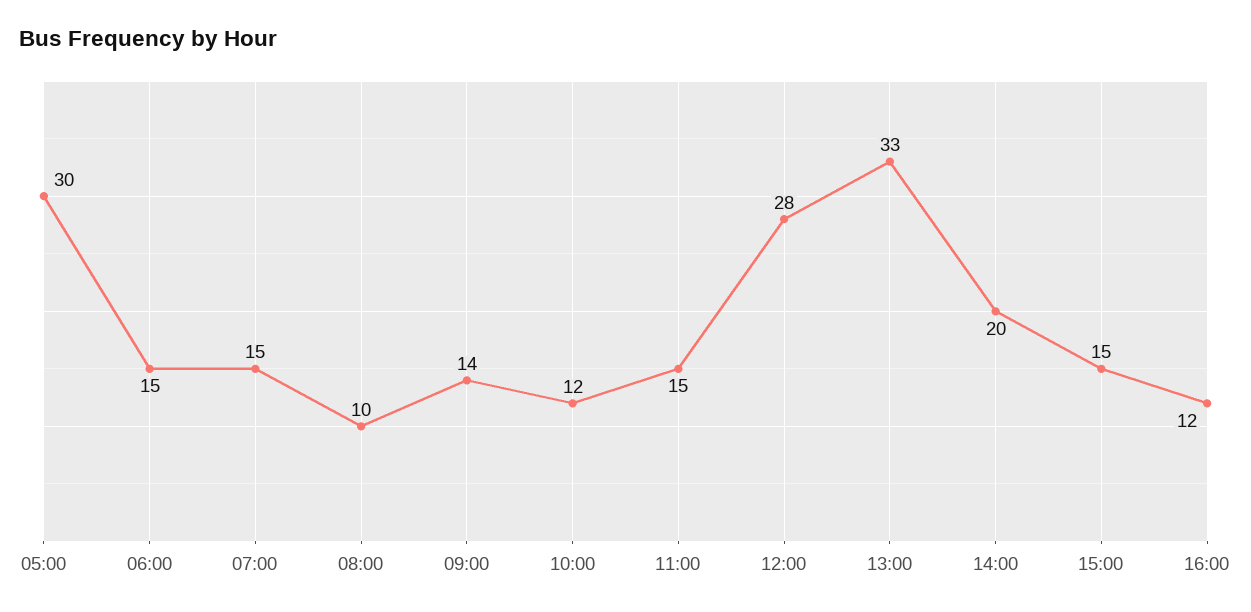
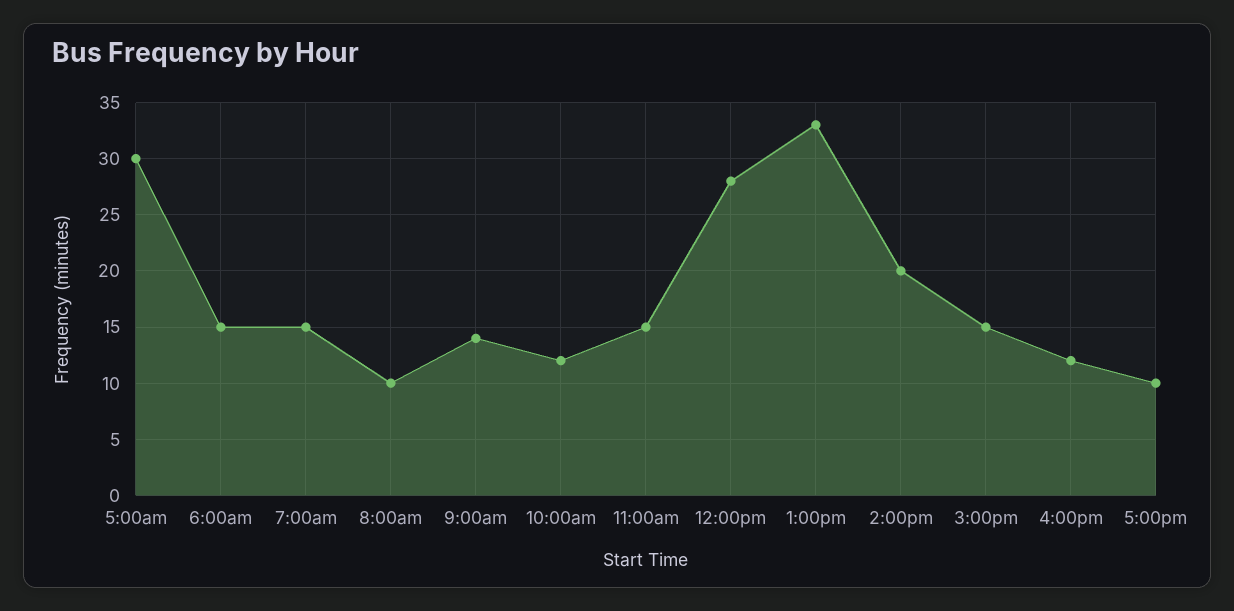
5:00pm: none -> 10

